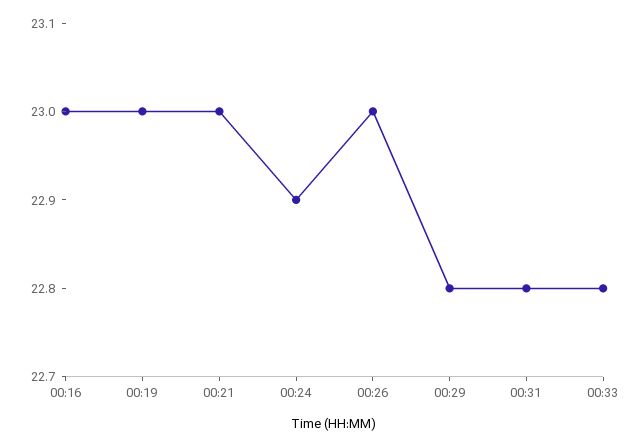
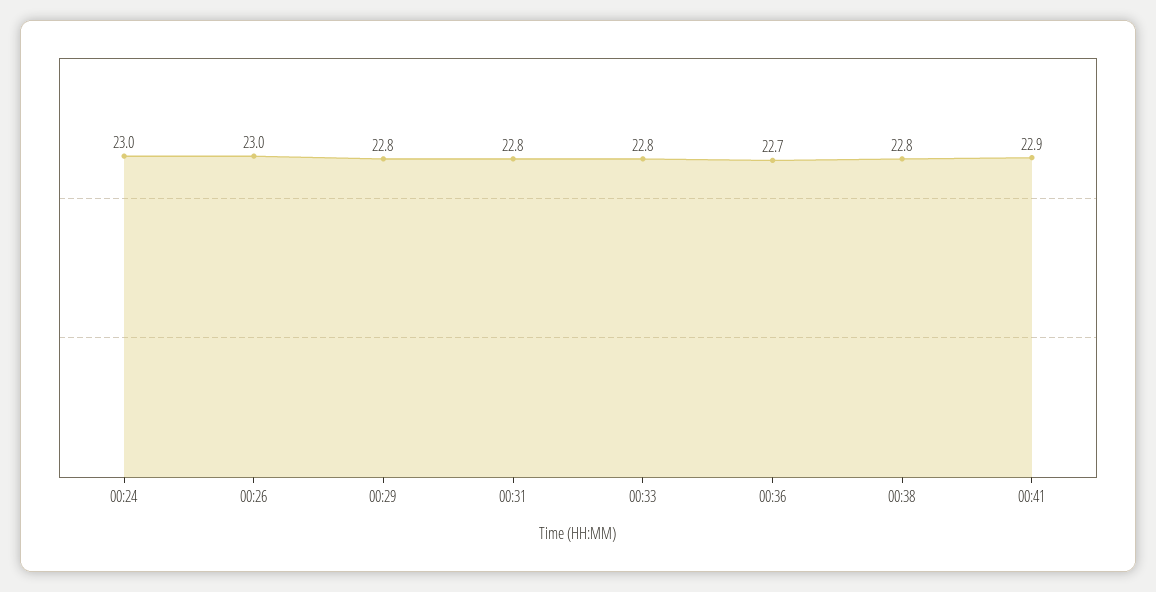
00:16: 23 -> none
00:19: 23 -> none
00:21: 23 -> none
00:24: 22.9 -> 23
00:36: none -> 22.7
00:38: none -> 22.8
00:41: none -> 22.9

